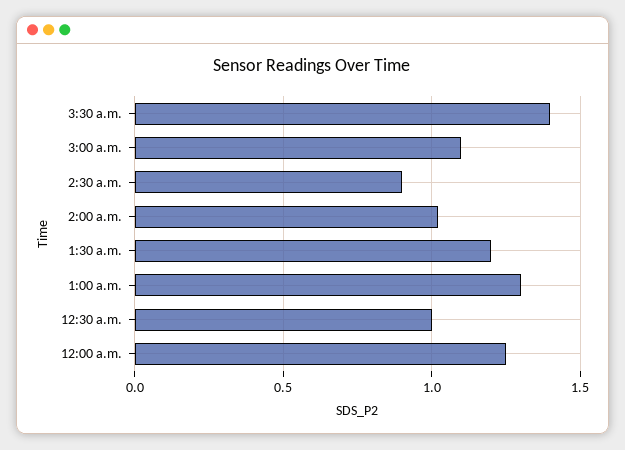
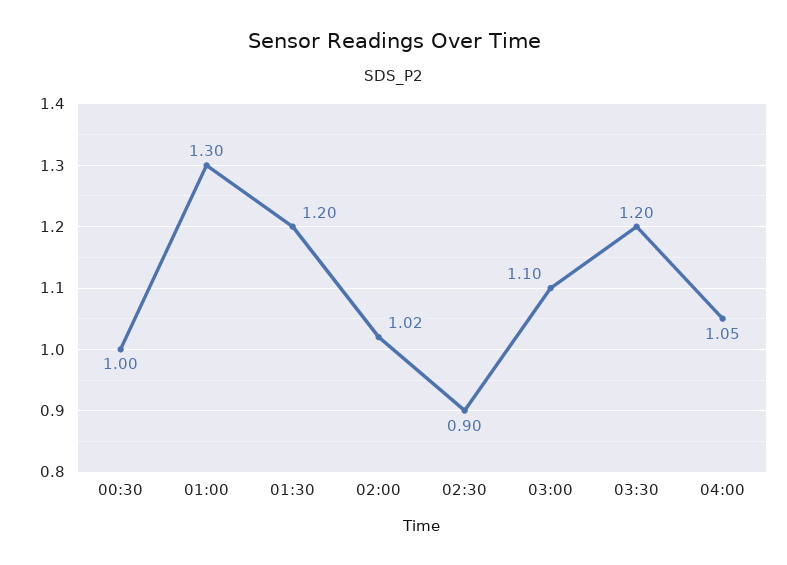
3:30 a.m.: 1.4 -> 1.2
12:00 a.m.: 1.25 -> none
04:00: none -> 1.05

